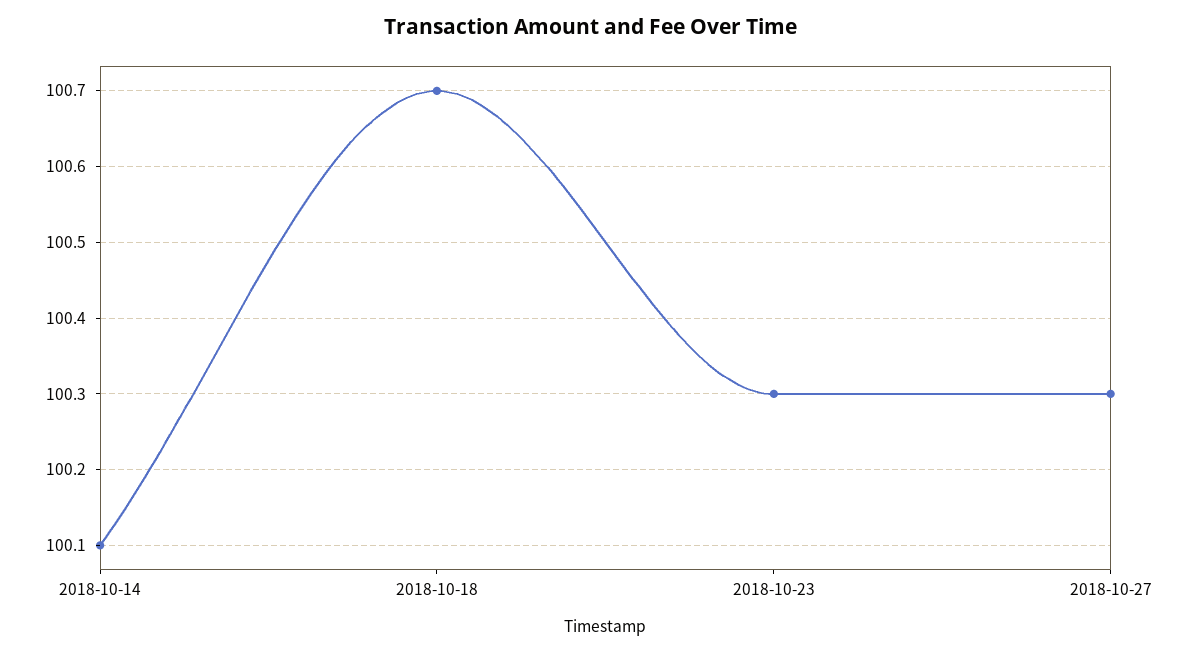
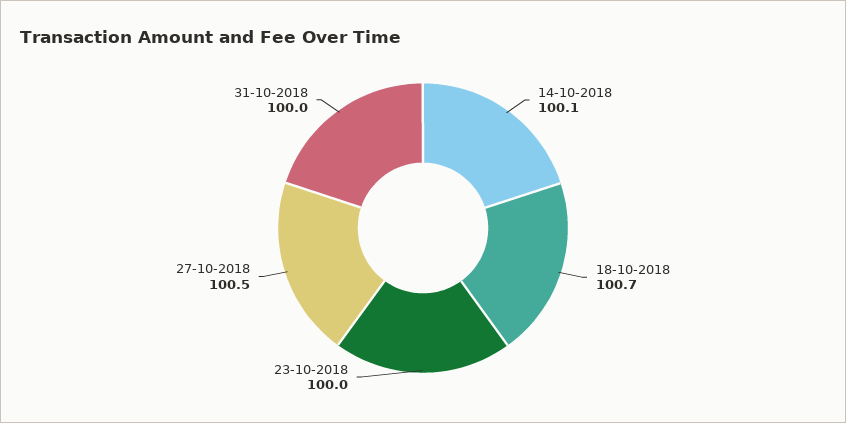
2018-10-23: 100.3 -> 100
2018-10-27: 100.3 -> 100.5
31-10-2018: none -> 100

